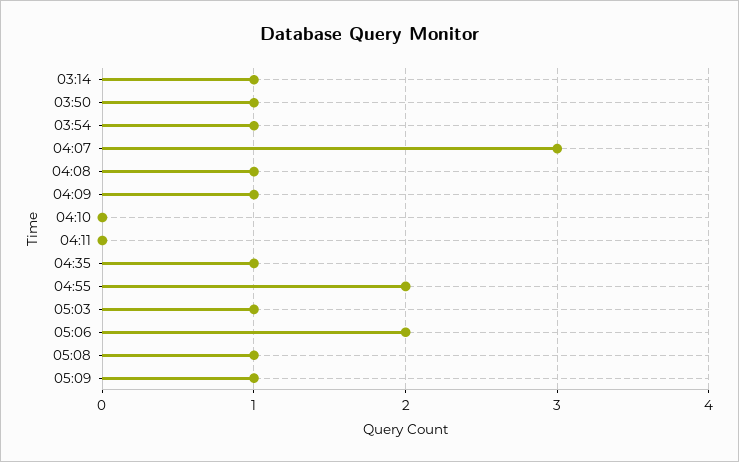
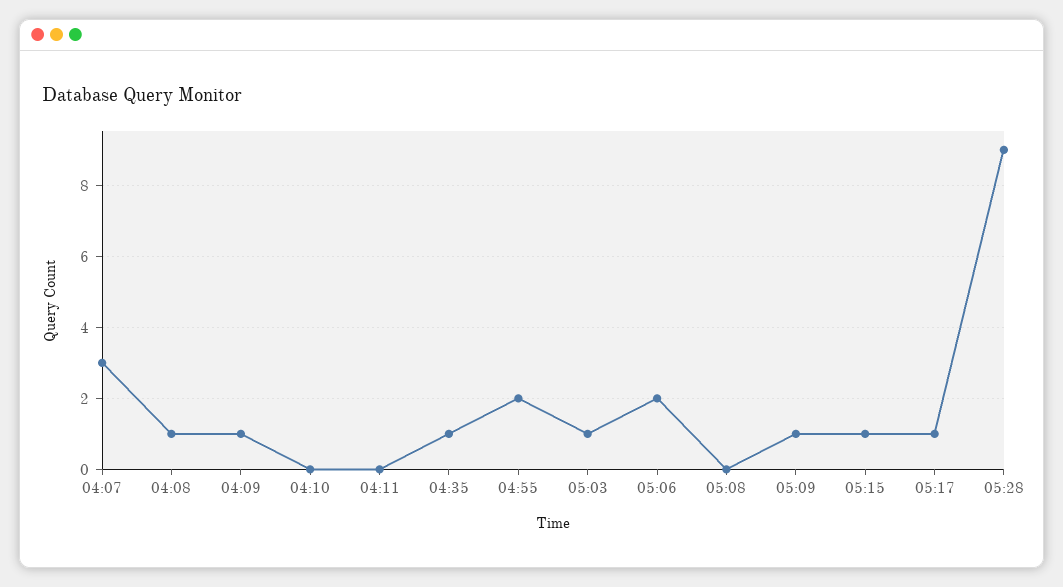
03:14: 1 -> none
03:50: 1 -> none
03:54: 1 -> none
05:08: 1 -> 0
05:15: none -> 1
05:17: none -> 1
05:28: none -> 9

